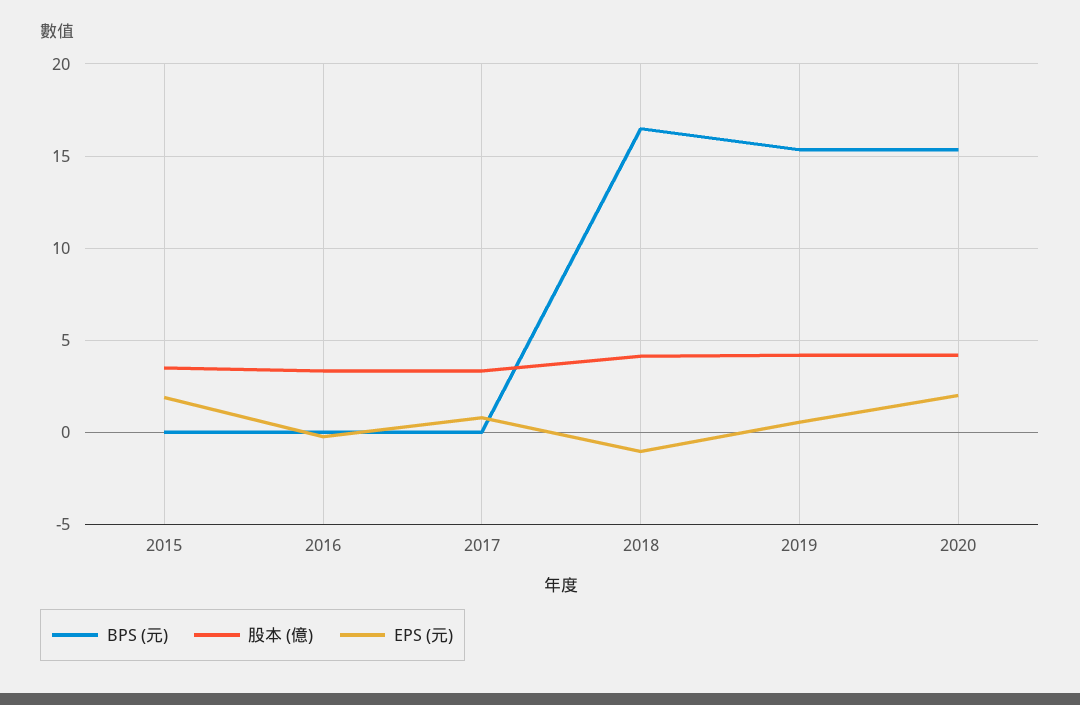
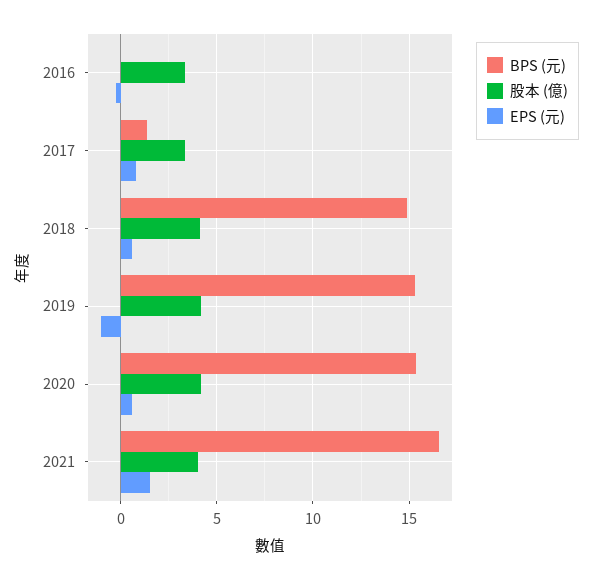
BPS (元), 2015: 0 -> none
股本 (億), 2015: 3.5 -> none
EPS (元), 2015: 2 -> none
BPS (元), 2017: 0 -> 1.5
BPS (元), 2018: 16.5 -> 15
EPS (元), 2018: -1 -> 0.5
EPS (元), 2019: 0.5 -> -1
EPS (元), 2020: 2 -> 0.5
BPS (元), 2021: none -> 16.5
股本 (億), 2021: none -> 4
EPS (元), 2021: none -> 1.5

